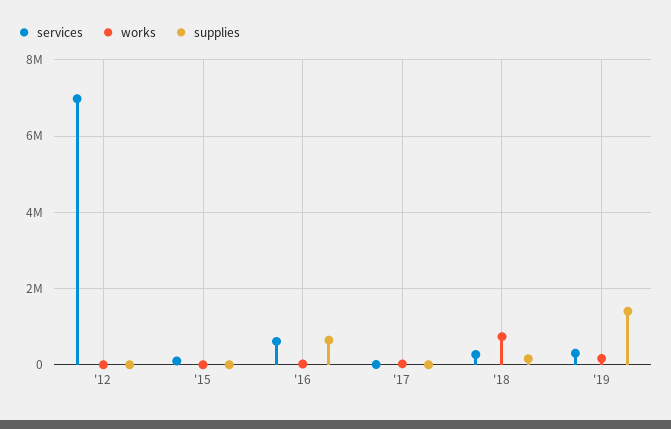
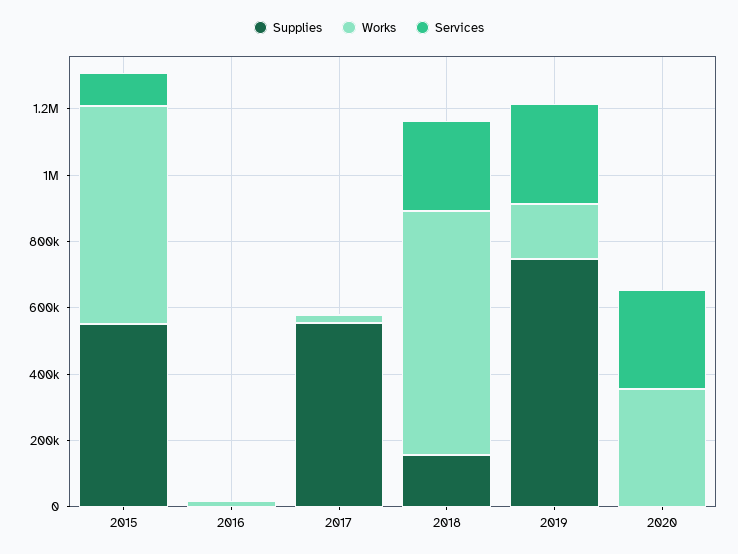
services, '12: 7000000 -> none
works, '12: 0 -> none
supplies, '12: 0 -> none
works, '15: 0 -> 650000
supplies, '15: 0 -> 550000
services, '16: 600000 -> 0
supplies, '16: 600000 -> 0
supplies, '17: 0 -> 550000
supplies, '19: 1400000 -> 750000
supplies, 2020: none -> 0
works, 2020: none -> 350000
services, 2020: none -> 300000

